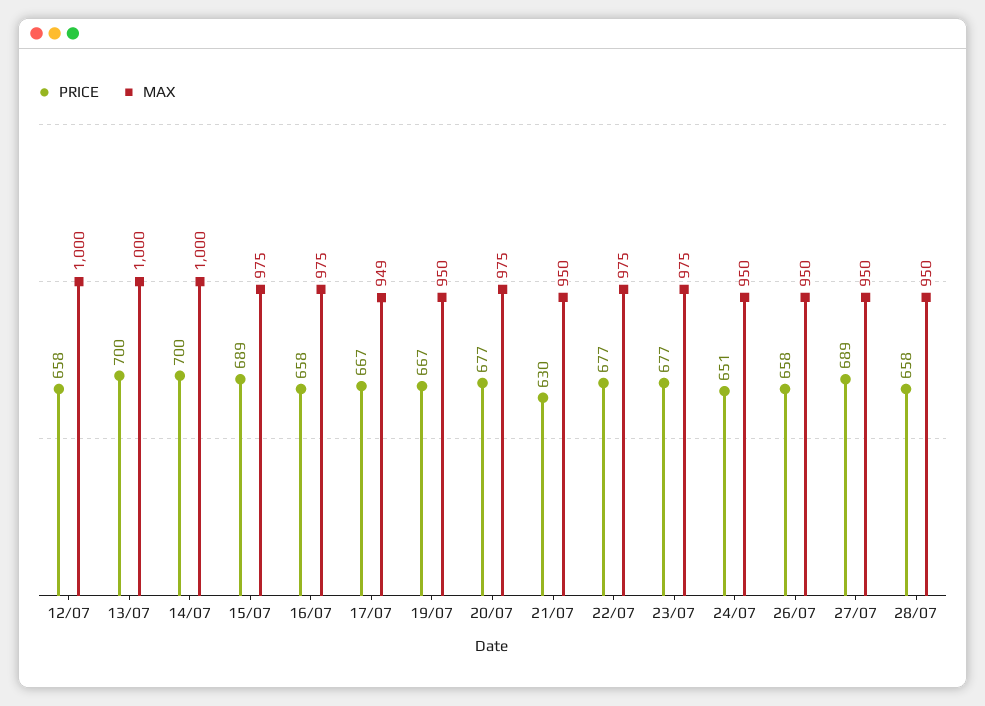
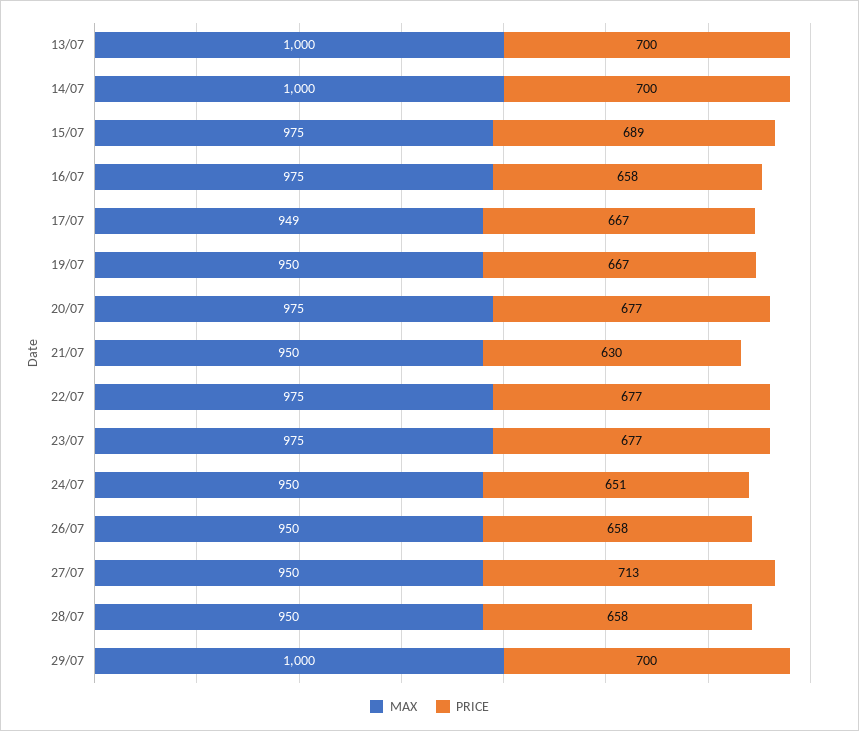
PRICE, 12/07: 658 -> none
MAX, 12/07: 1000 -> none
PRICE, 27/07: 689 -> 713
MAX, 29/07: none -> 1000
PRICE, 29/07: none -> 700

